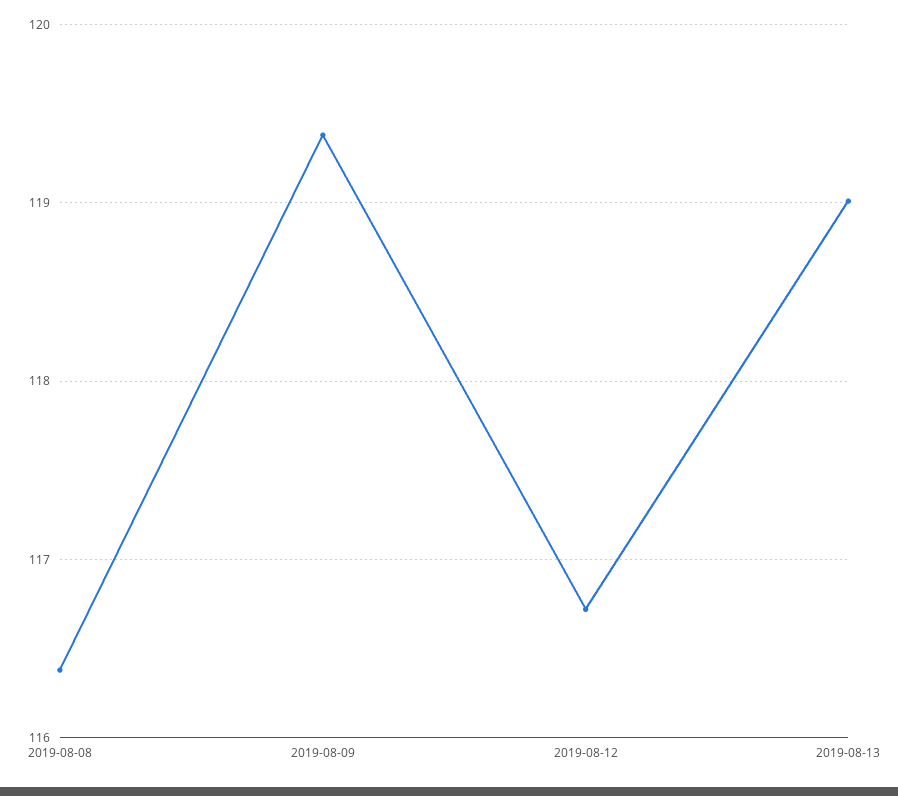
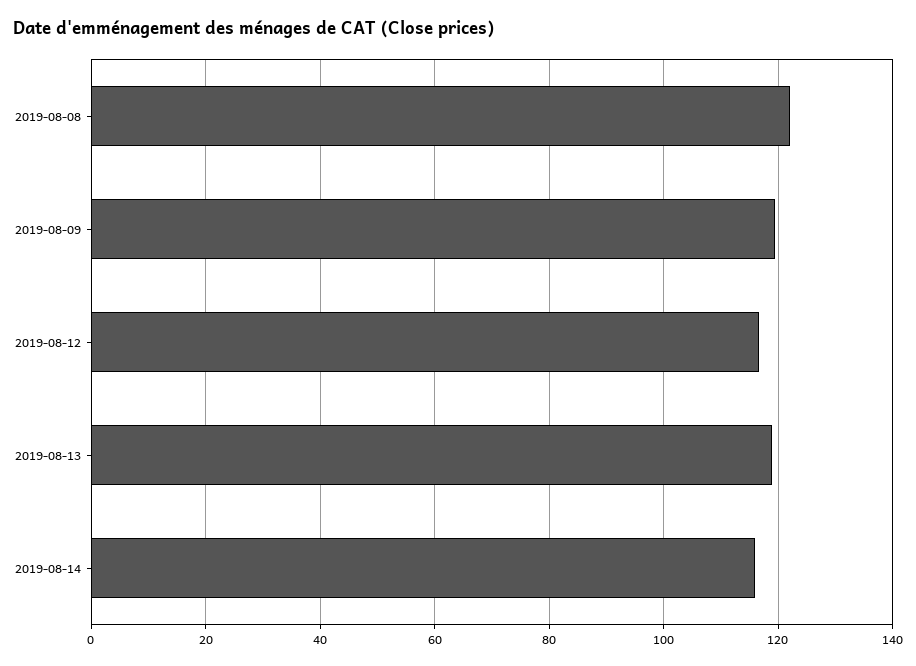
2019-08-08: 116.4 -> 122
2019-08-14: none -> 116

